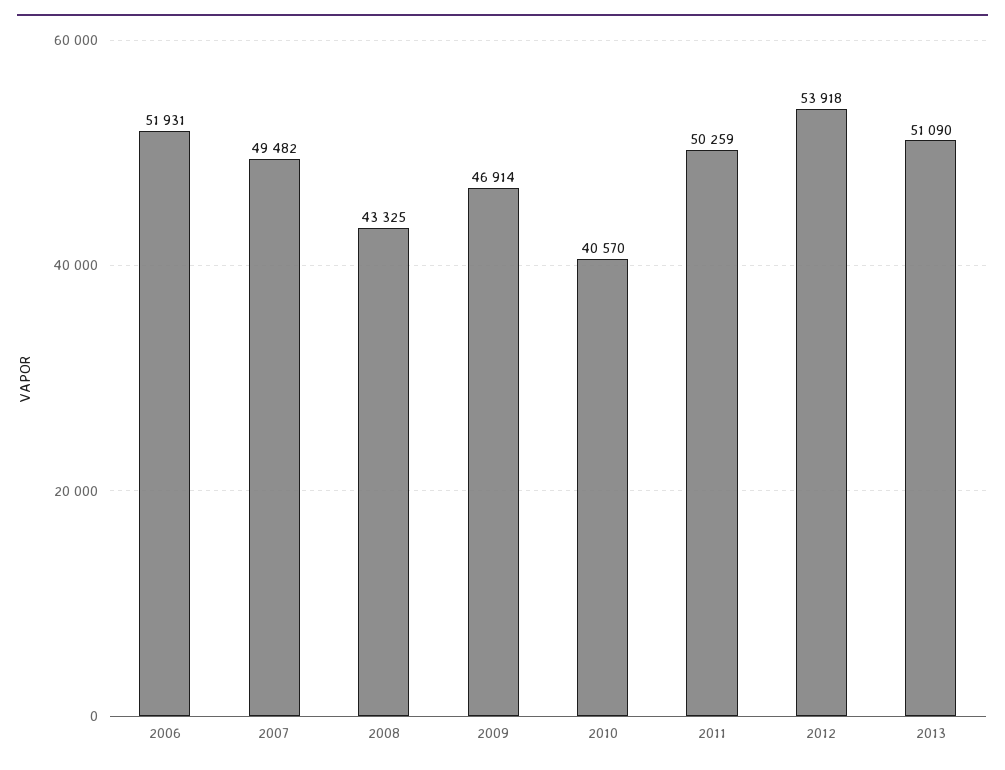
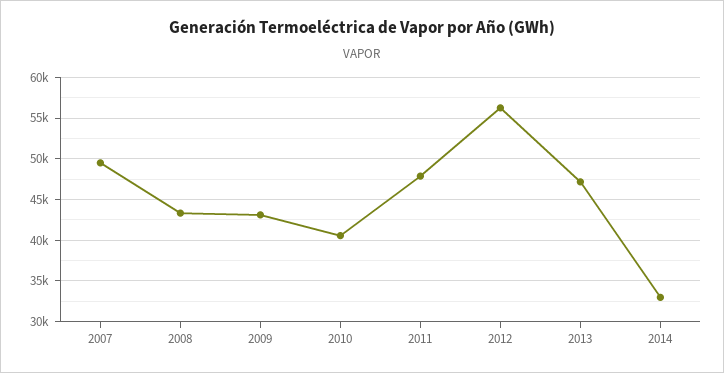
2006: 51931 -> none
2009: 46914 -> 43000
2011: 50259 -> 48000
2012: 53918 -> 56000
2013: 51090 -> 47000
2014: none -> 33000

